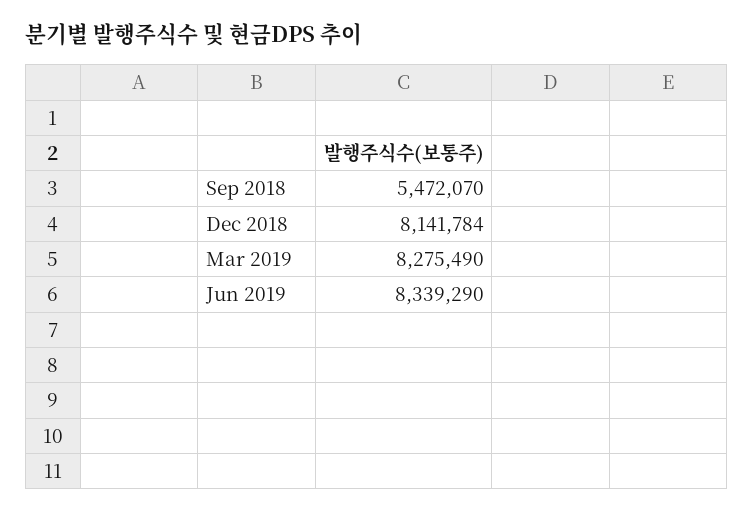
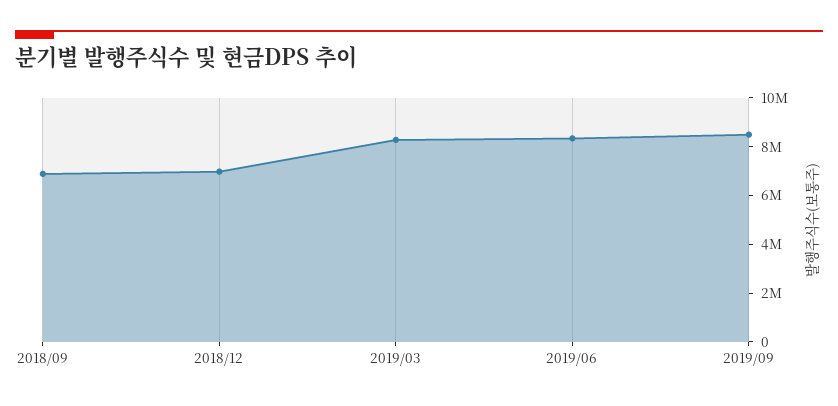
Sep 2018: 5472070 -> 7000000
Dec 2018: 8141784 -> 7000000
2019/09: none -> 8500000

